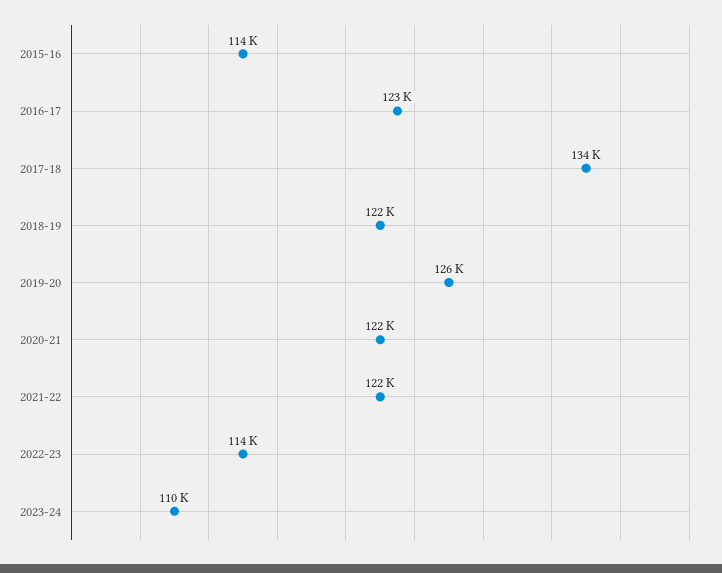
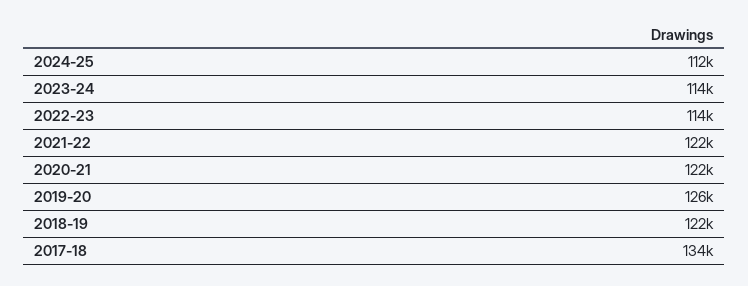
2015-16: 114000 -> none
2016-17: 123000 -> none
2023-24: 110000 -> 114000
2024-25: none -> 112000

